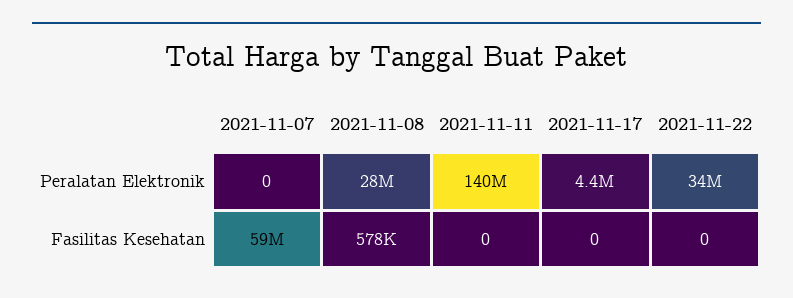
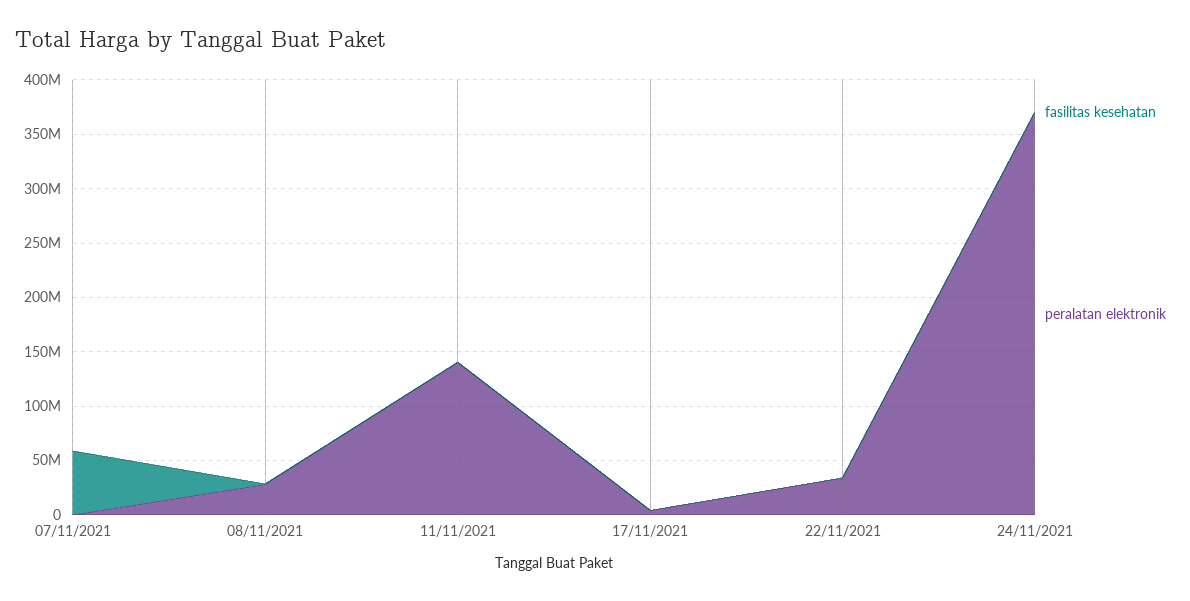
Fasilitas Kesehatan, 24/11/2021: none -> 0
Peralatan Elektronik, 24/11/2021: none -> 370000000

